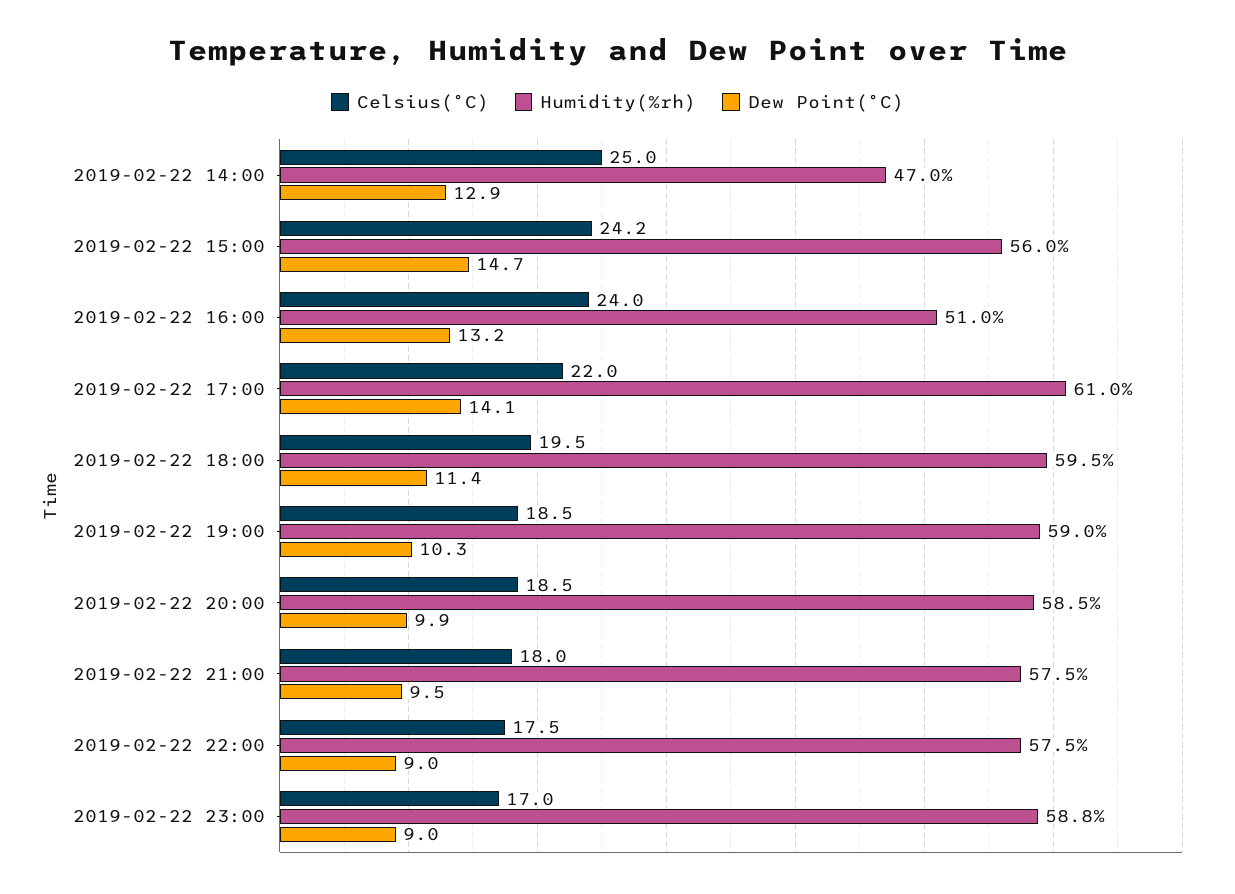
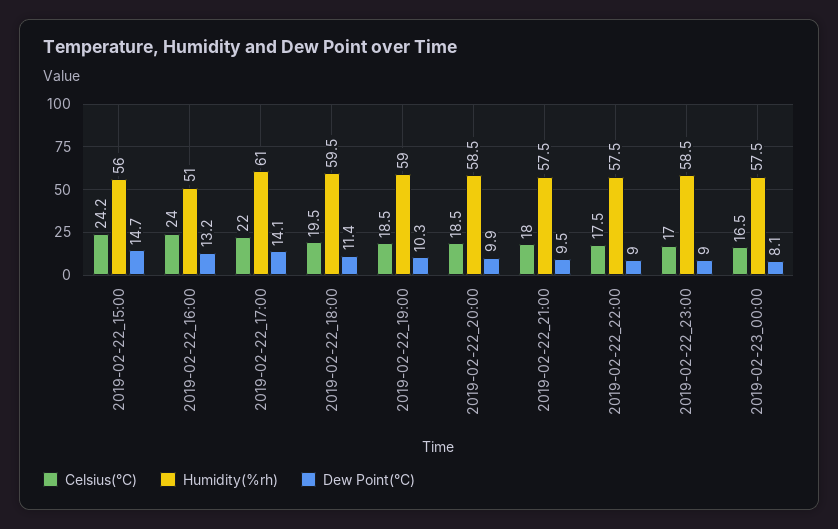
Celsius(°C), 2019-02-22 14:00: 25 -> none
Humidity(%rh), 2019-02-22 14:00: 47 -> none
Dew Point(°C), 2019-02-22 14:00: 12.9 -> none
Humidity(%rh), 2019-02-22 23:00: 58.8 -> 58.5
Celsius(°C), 2019-02-23_00:00: none -> 16.5
Humidity(%rh), 2019-02-23_00:00: none -> 57.5
Dew Point(°C), 2019-02-23_00:00: none -> 8.1

